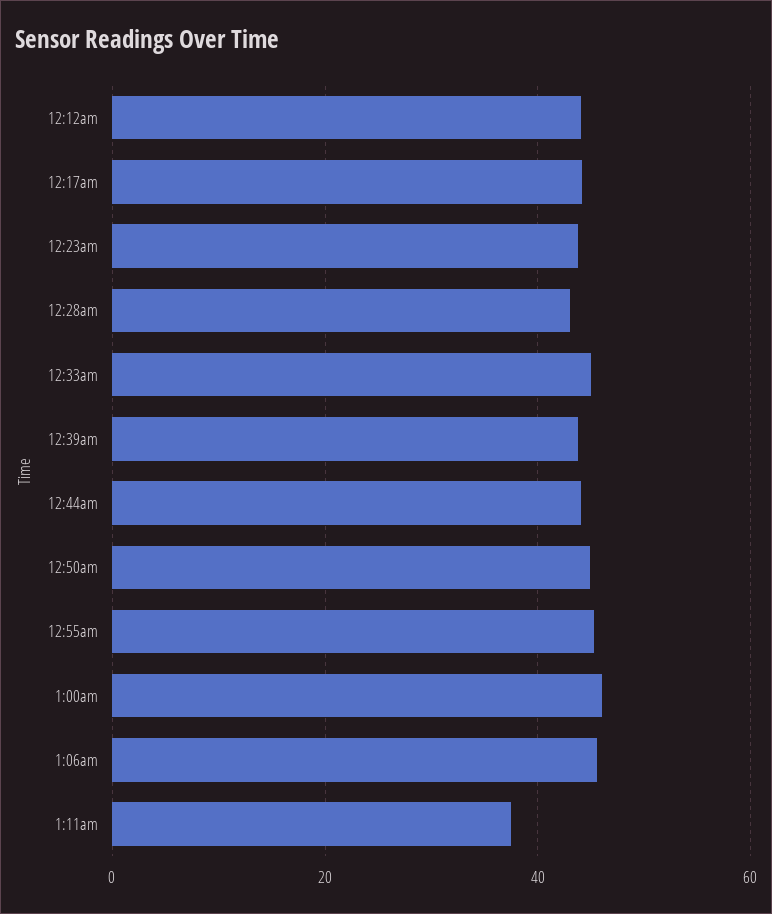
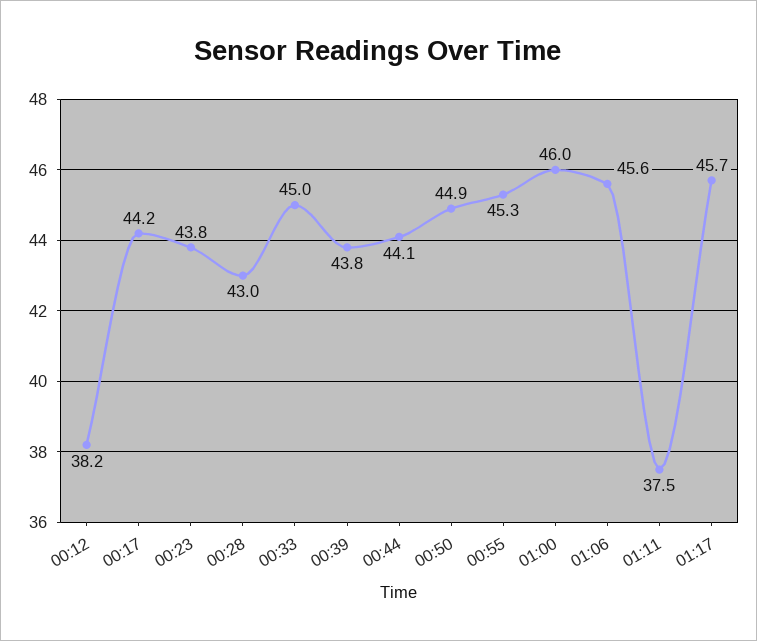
12:12am: 44 -> 38.2
01:17: none -> 45.7

